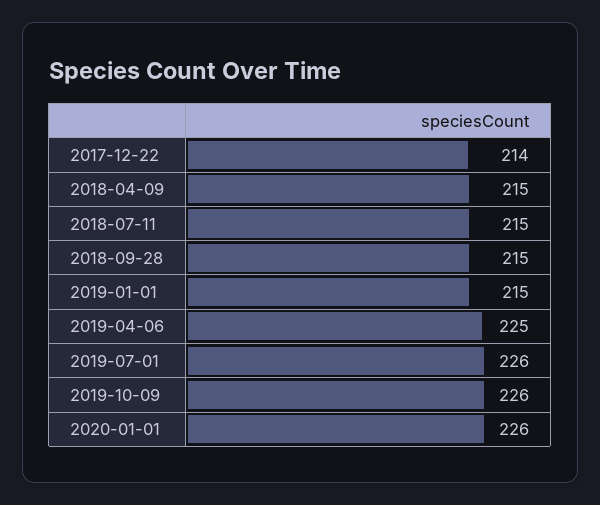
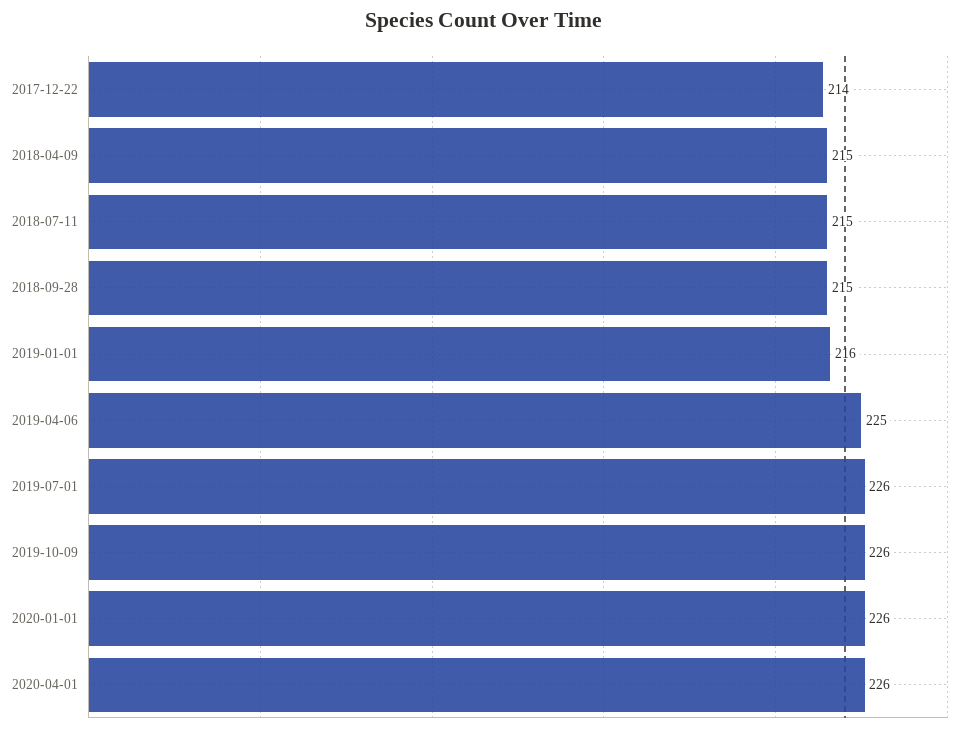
2019-01-01: 215 -> 216
2020-04-01: none -> 226

